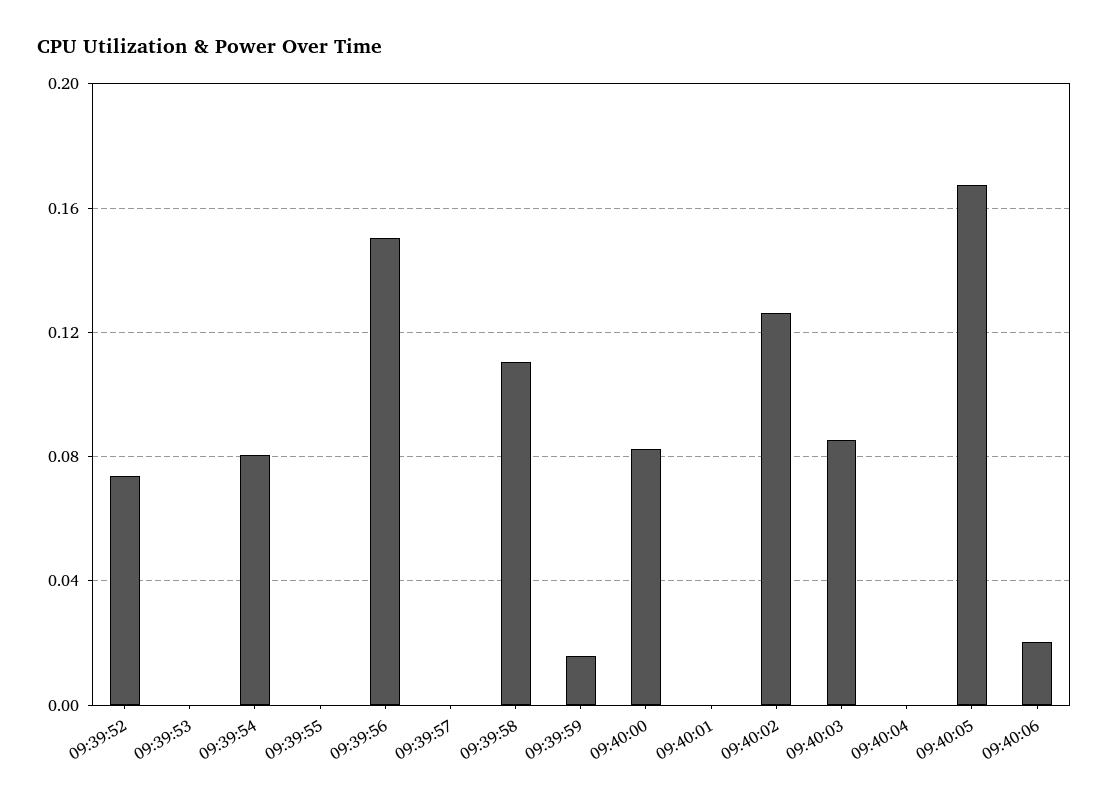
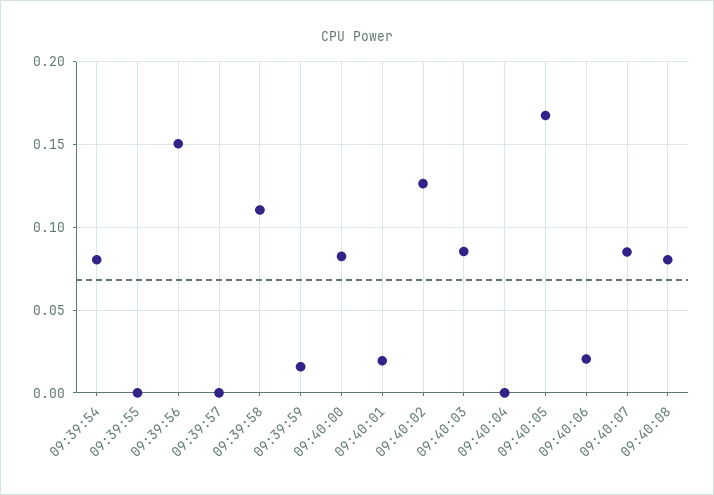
09:39:52: 0.075 -> none
09:39:53: 0 -> none
09:40:01: 0 -> 0.02
09:40:07: none -> 0.085
09:40:08: none -> 0.08

